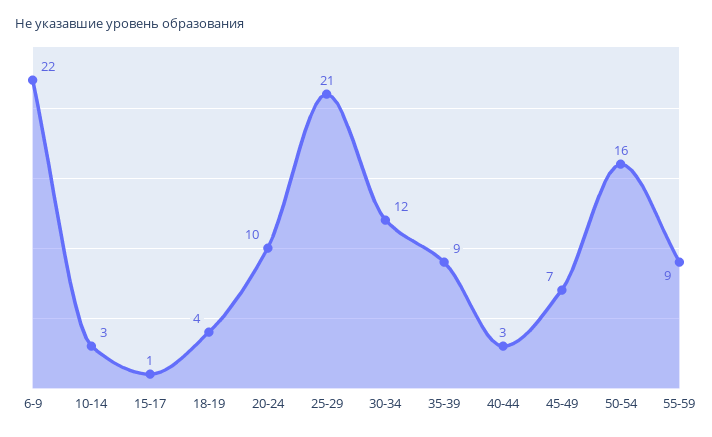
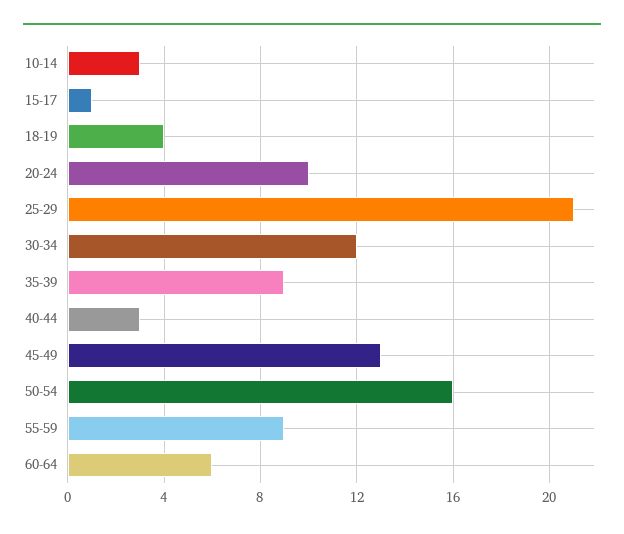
6-9: 22 -> none
45-49: 7 -> 13
60-64: none -> 6

